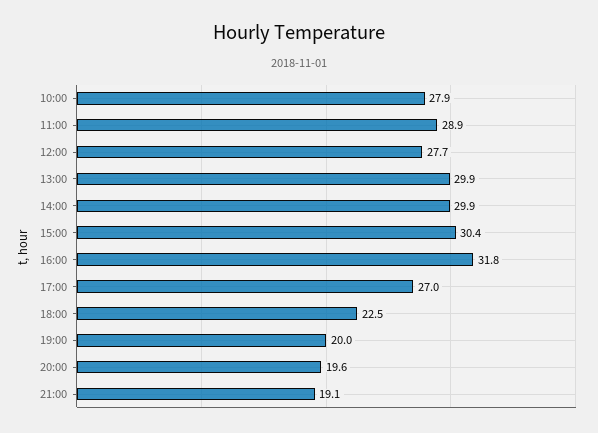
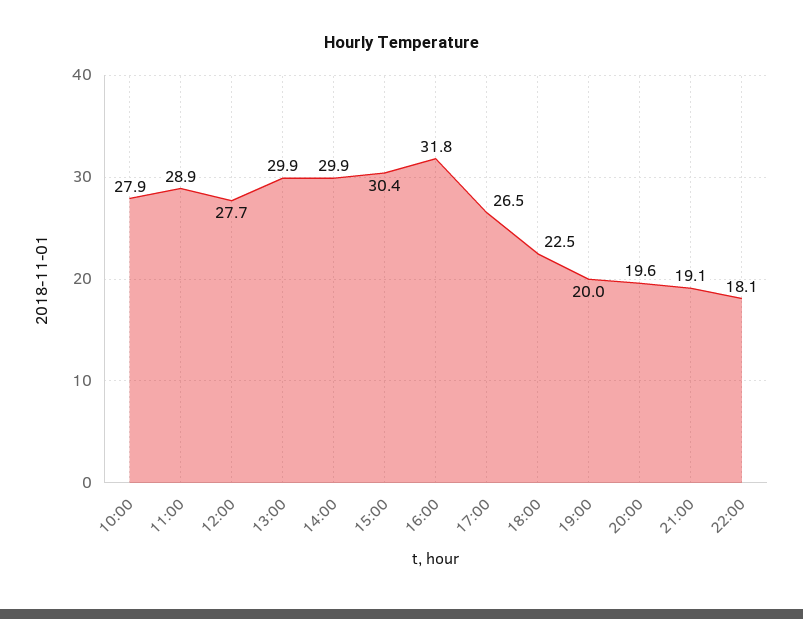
17:00: 27 -> 26.5
22:00: none -> 18.1

